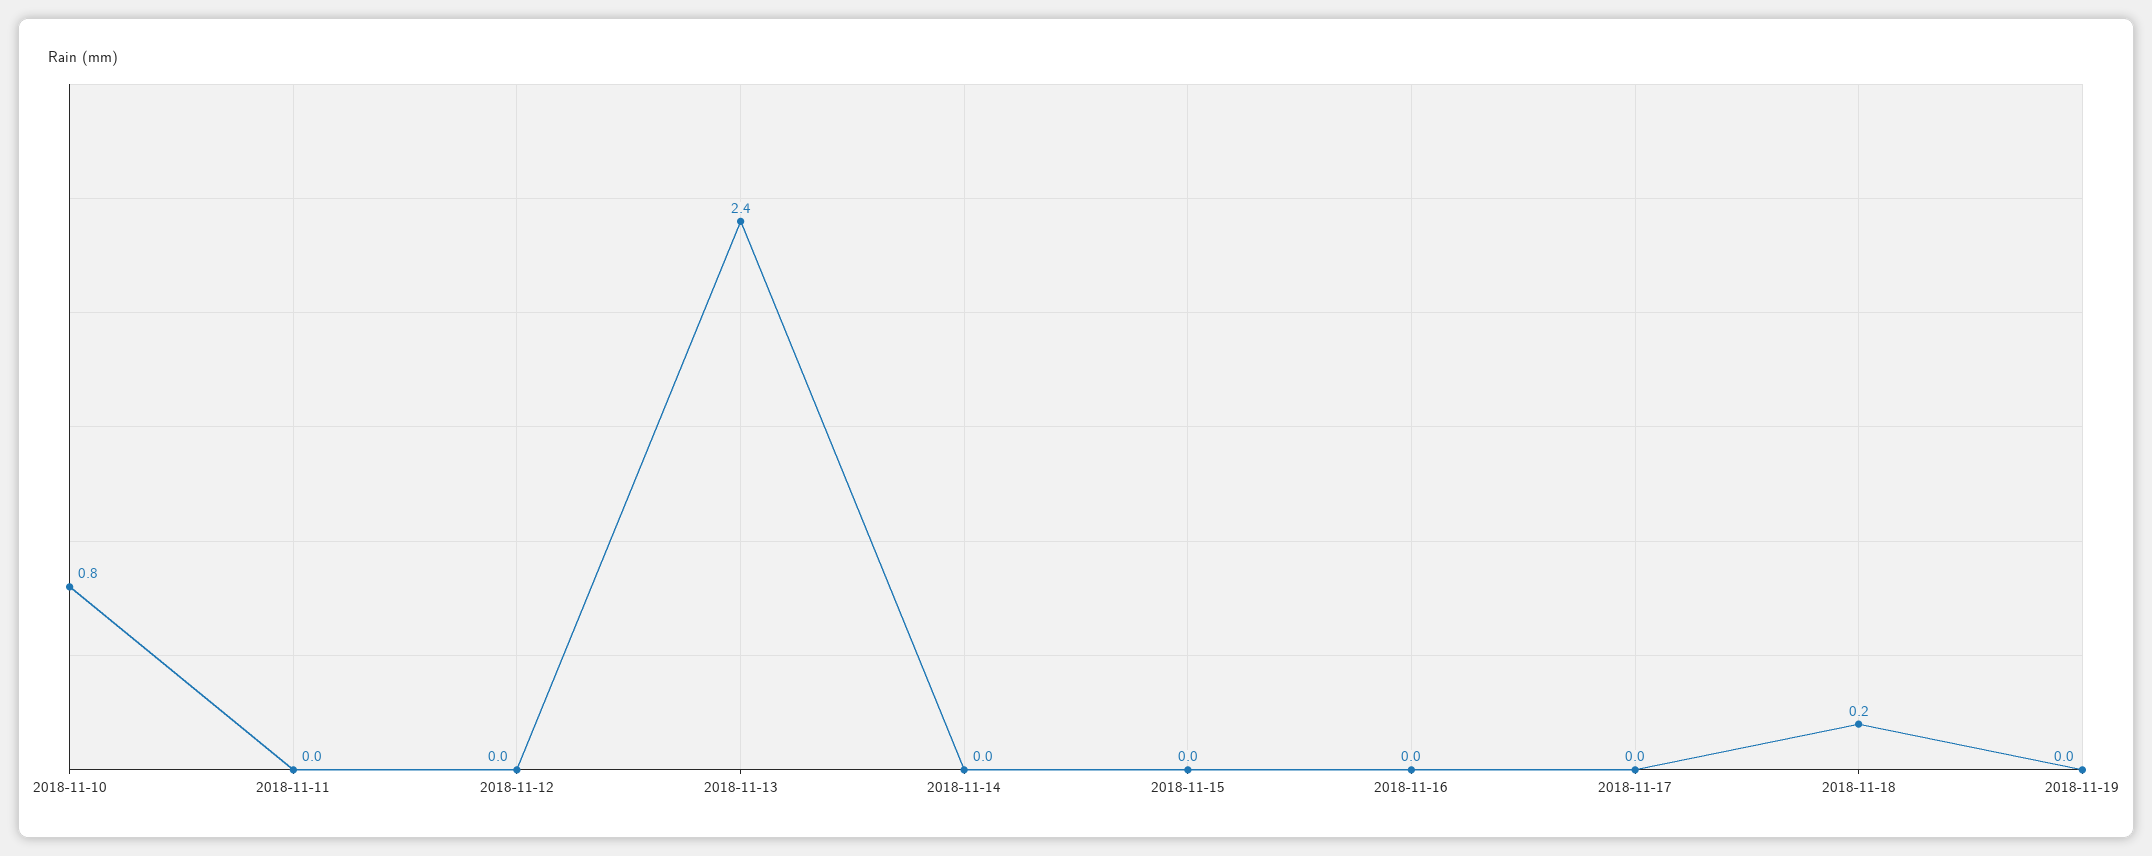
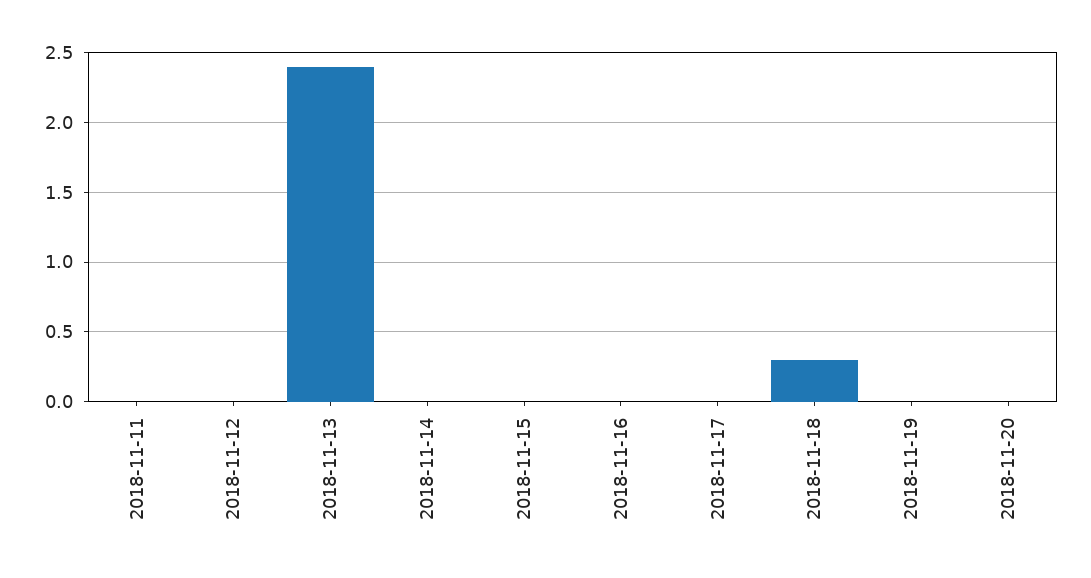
2018-11-10: 0.8 -> none
2018-11-18: 0.2 -> 0.3
2018-11-20: none -> 0

